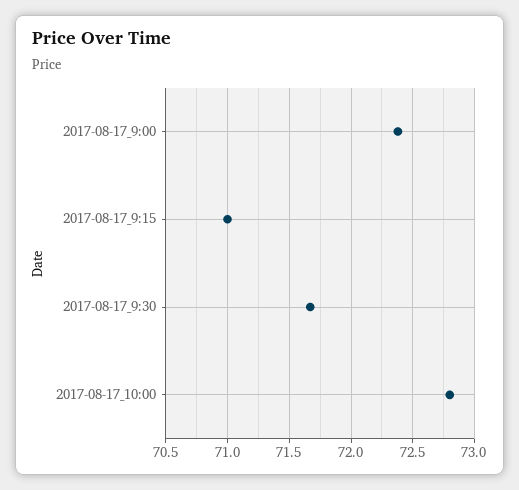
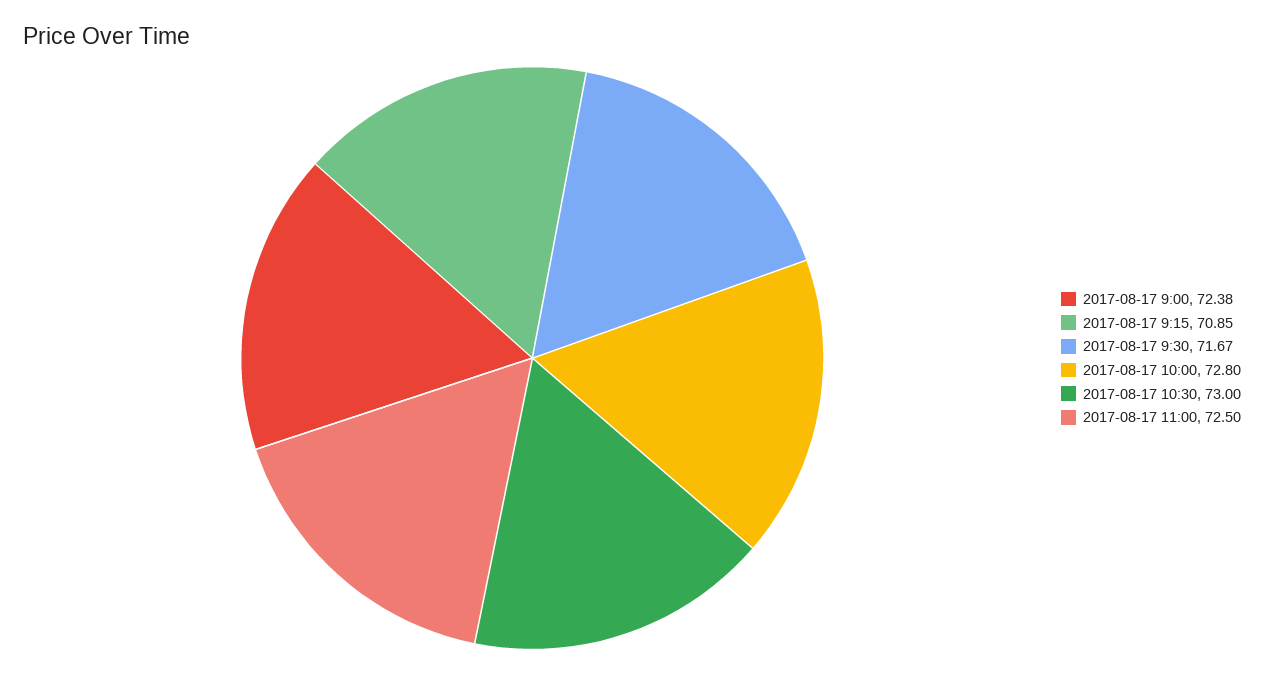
2017-08-17_9:15: 71 -> 70.85
2017-08-17 10:30: none -> 73
2017-08-17 11:00: none -> 72.5

